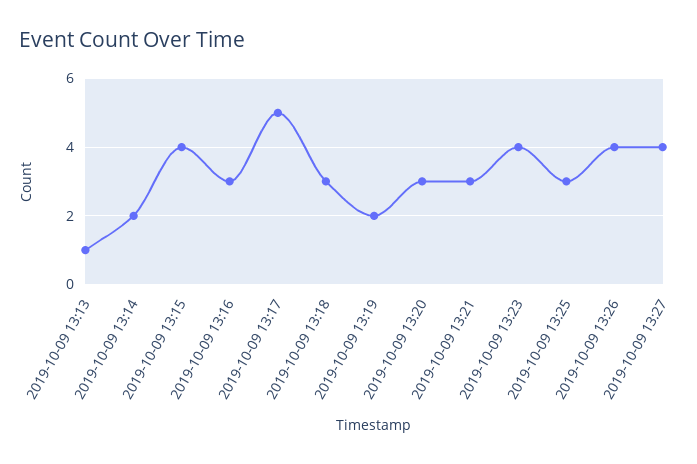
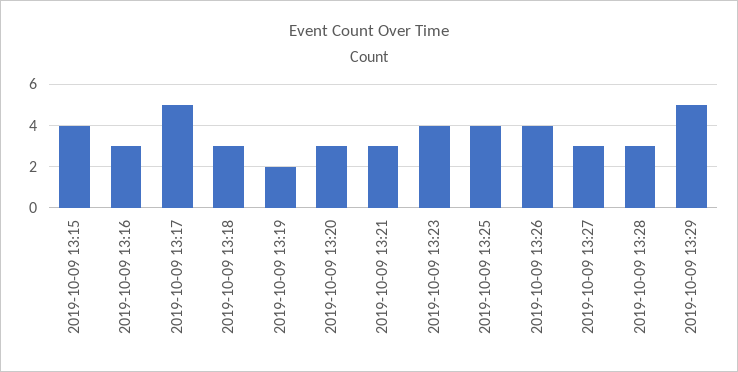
2019-10-09 13:13: 1 -> none
2019-10-09 13:14: 2 -> none
2019-10-09 13:25: 3 -> 4
2019-10-09 13:27: 4 -> 3
2019-10-09 13:28: none -> 3
2019-10-09 13:29: none -> 5

